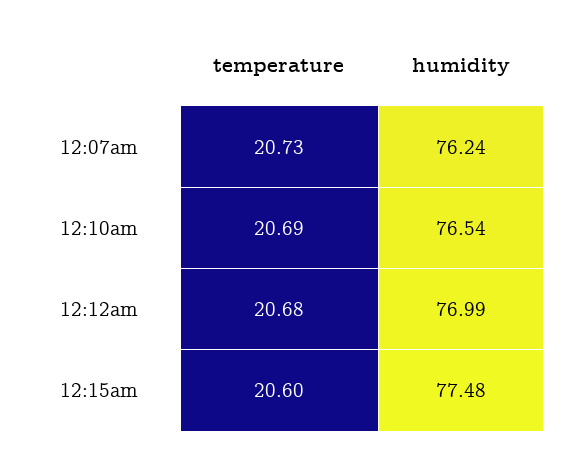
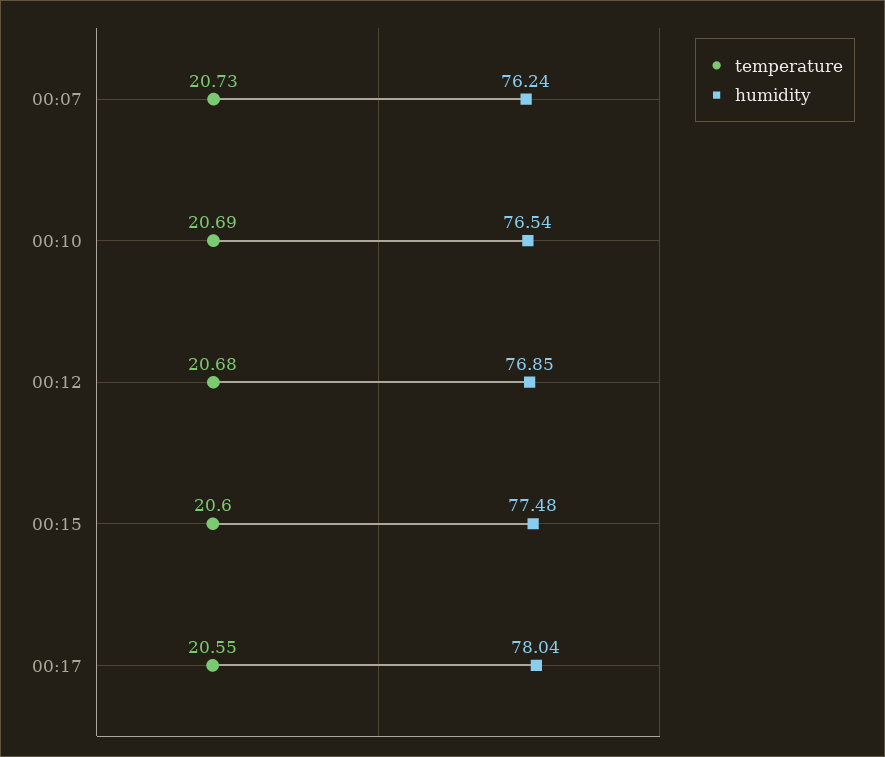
humidity, 12:12am: 76.99 -> 76.85
temperature, 00:17: none -> 20.55
humidity, 00:17: none -> 78.04

